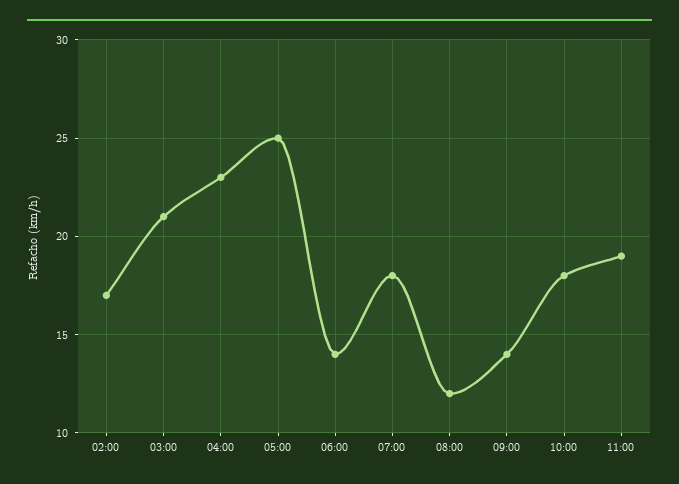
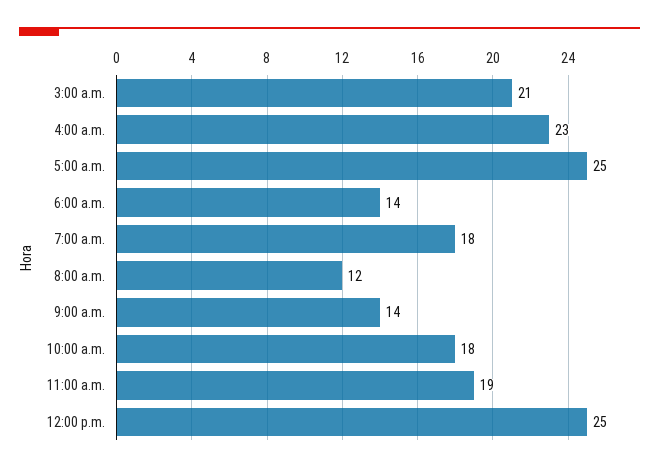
02:00: 17 -> none
12:00 p.m.: none -> 25

